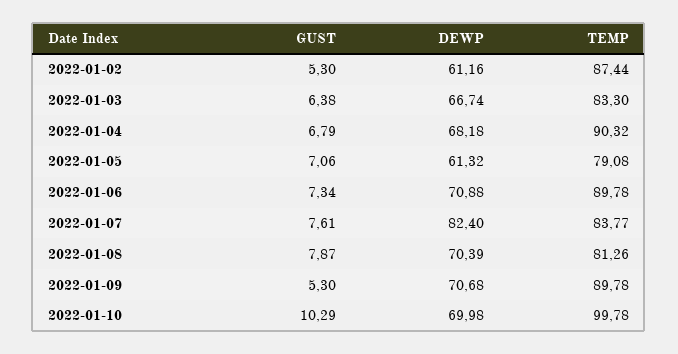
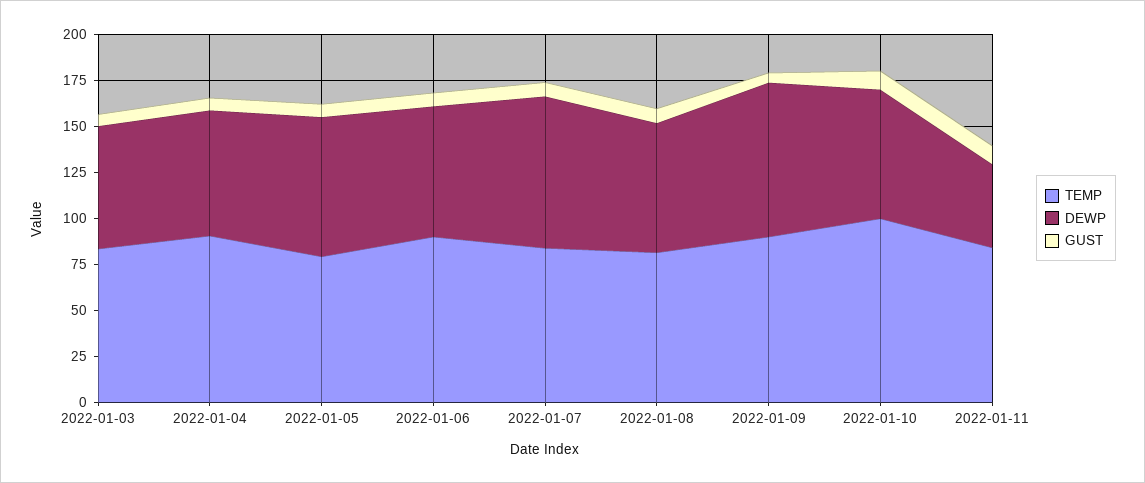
GUST, 2022-01-02: 5.3 -> none
DEWP, 2022-01-02: 61.16 -> none
TEMP, 2022-01-02: 87.44 -> none
DEWP, 2022-01-05: 61.32 -> 75
DEWP, 2022-01-09: 70.68 -> 85
TEMP, 2022-01-11: none -> 85
DEWP, 2022-01-11: none -> 45
GUST, 2022-01-11: none -> 10

